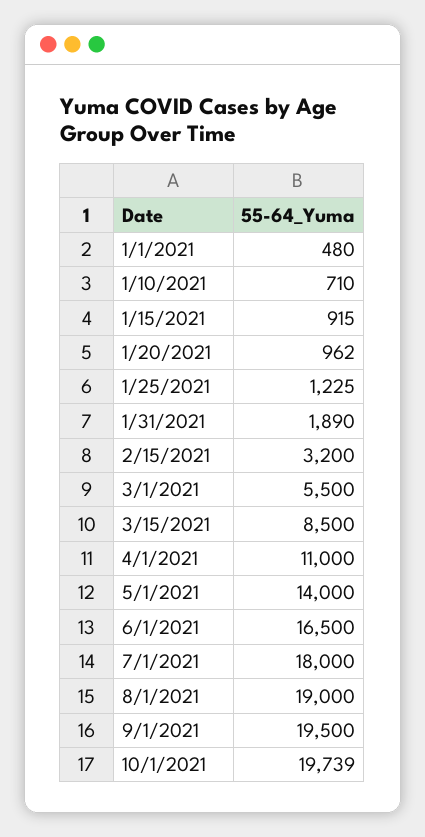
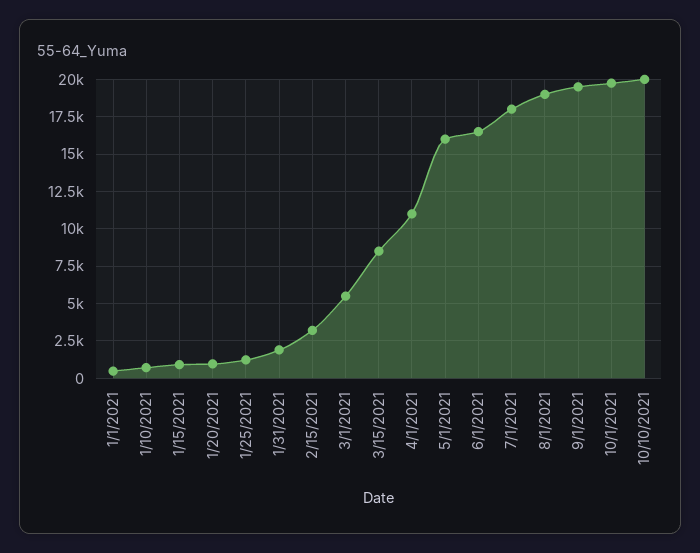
5/1/2021: 14000 -> 16000
10/10/2021: none -> 20000

